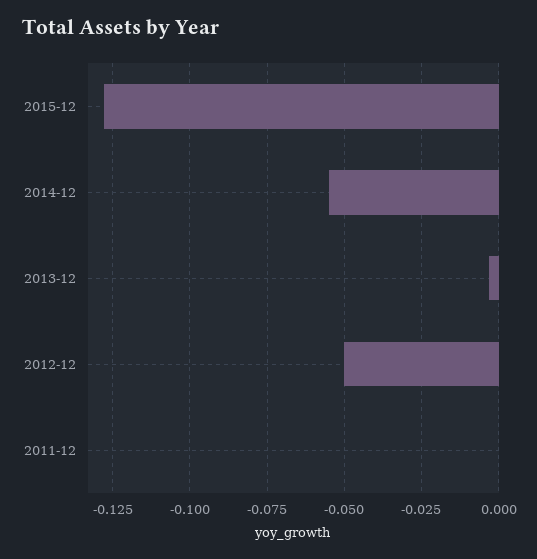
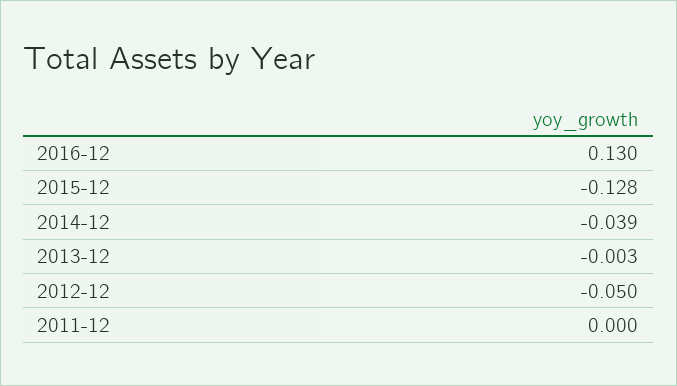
2014-12: -0.055 -> -0.039
2016-12: none -> 0.13

